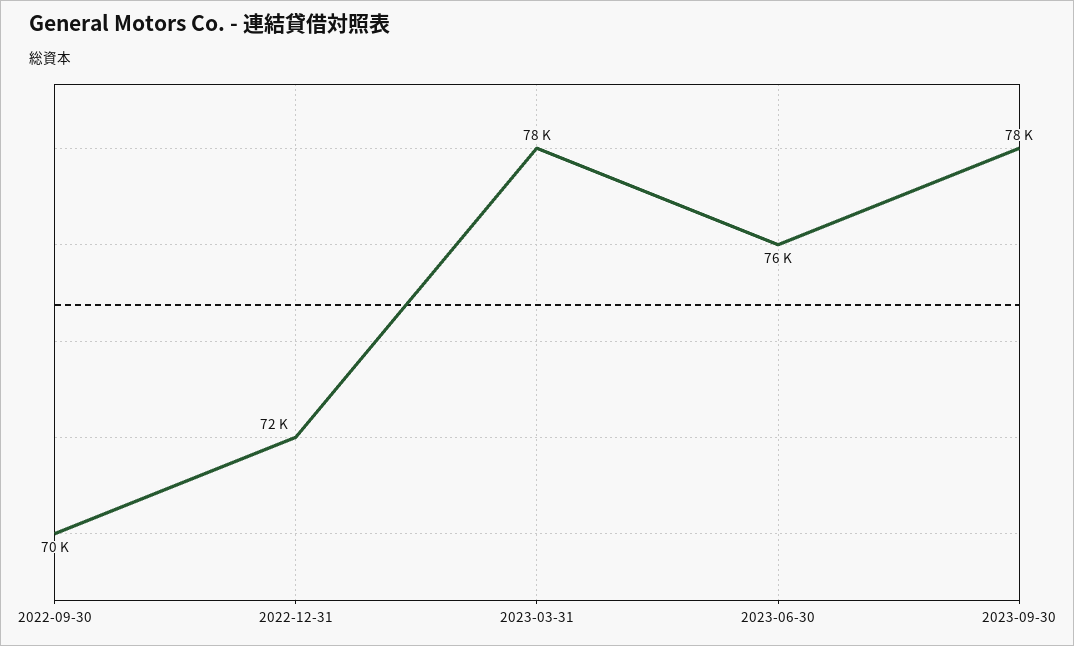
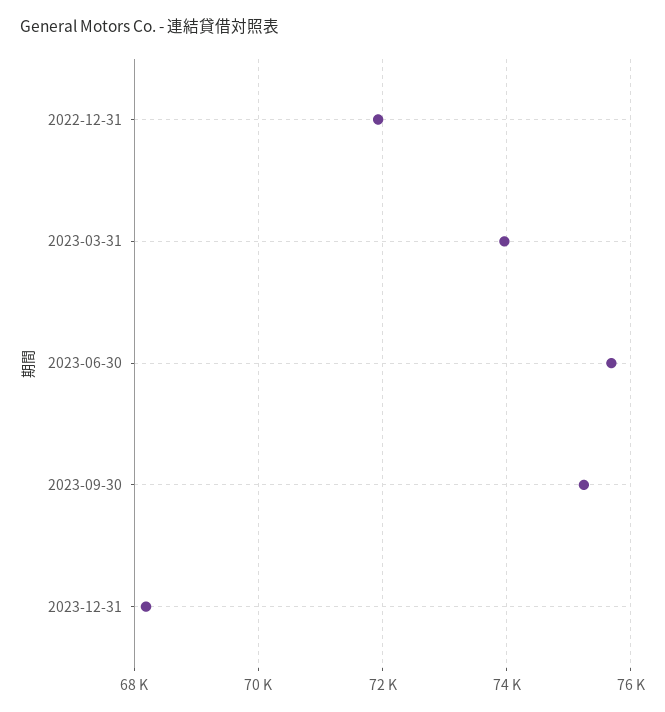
2022-09-30: 70000 -> none
2023-03-31: 78000 -> 74000
2023-09-30: 78000 -> 75200
2023-12-31: none -> 68200

